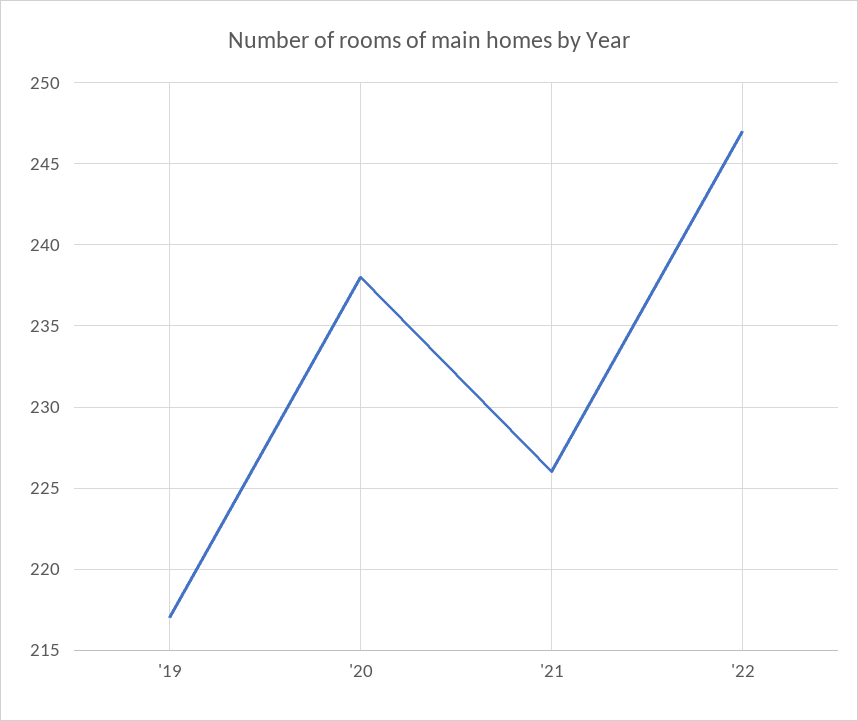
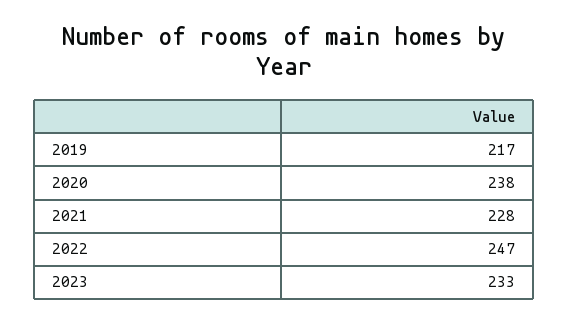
'21: 226 -> 228
2023: none -> 233

